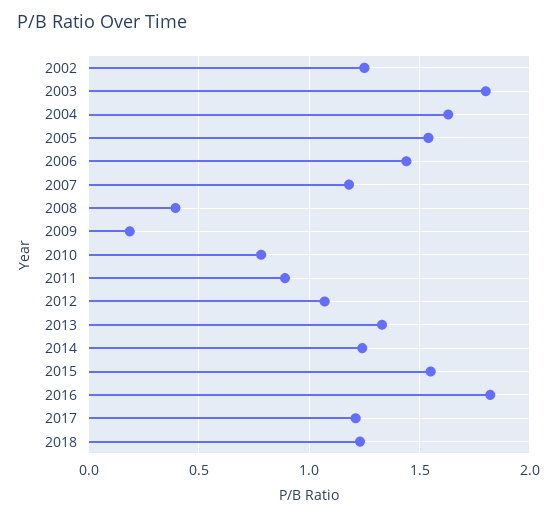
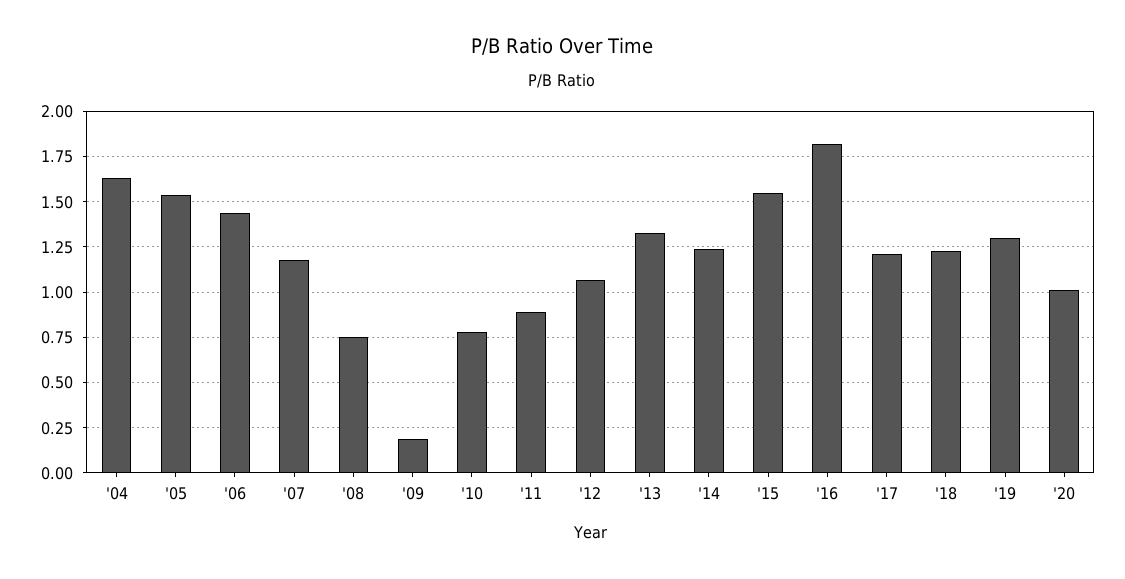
2002: 1.25 -> none
2003: 1.8 -> none
2008: 0.4 -> 0.75
'19: none -> 1.3
'20: none -> 1

